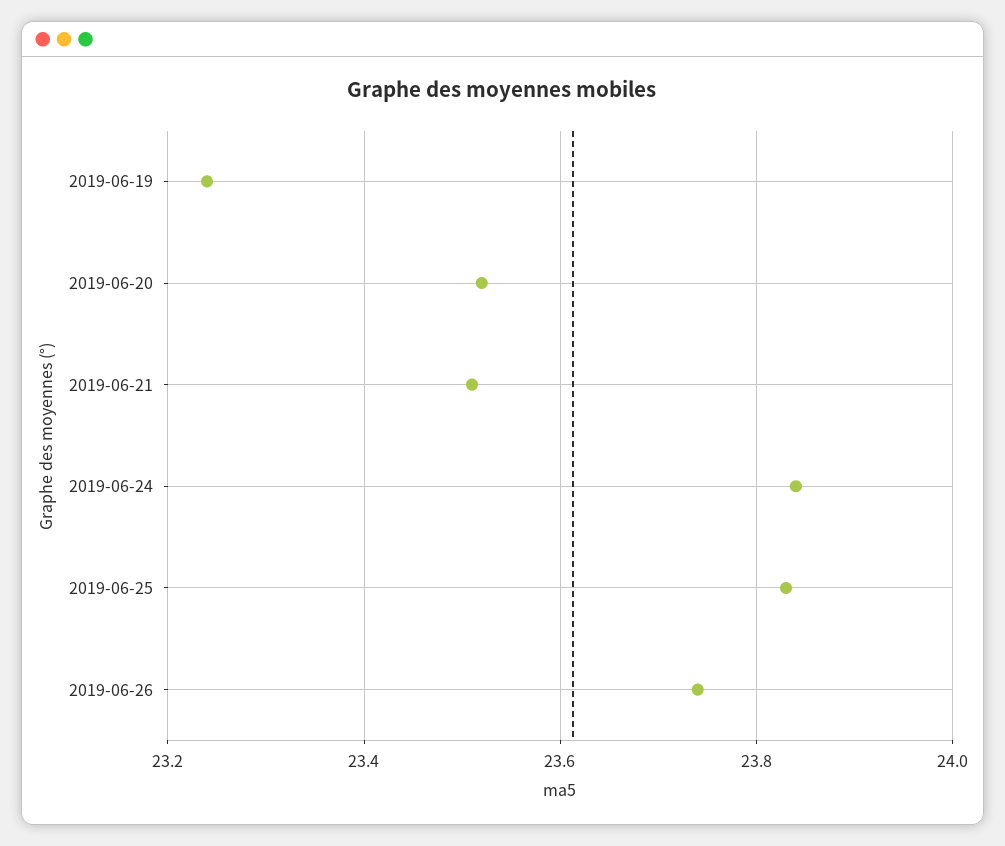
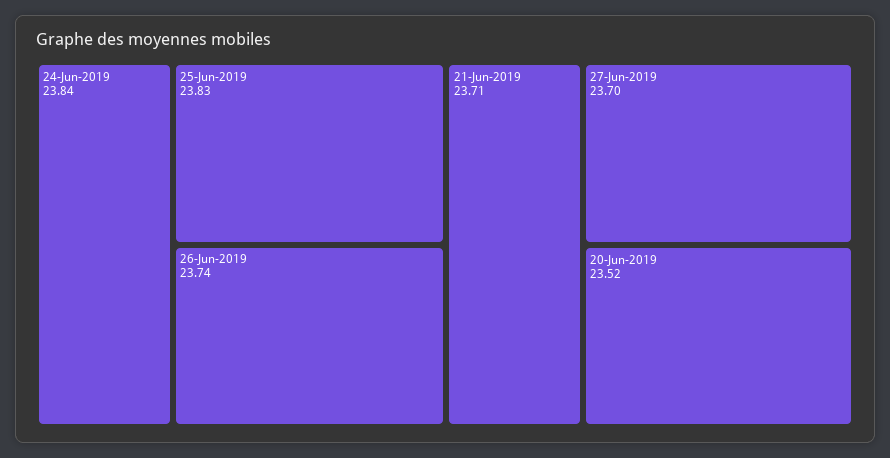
2019-06-19: 23.25 -> none
2019-06-21: 23.5 -> 23.71
27-Jun-2019: none -> 23.7

